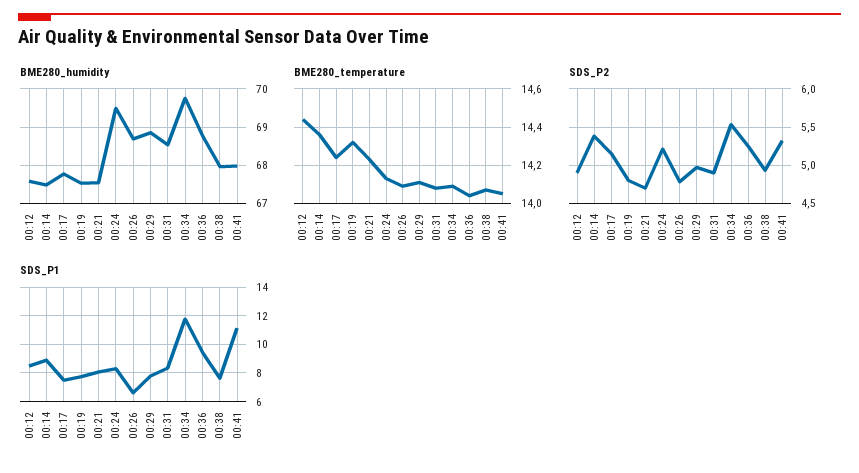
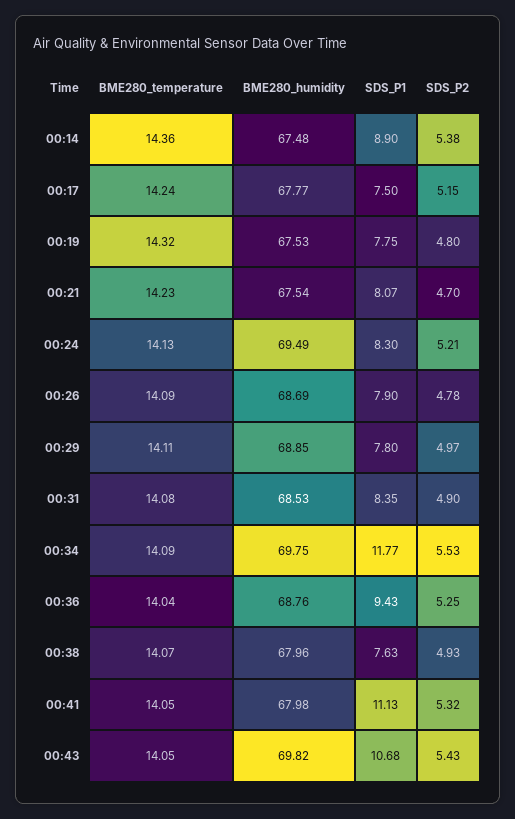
BME280_humidity, 00:12: 67.6 -> none
BME280_temperature, 00:12: 14.45 -> none
SDS_P2, 00:12: 4.9 -> none
SDS_P1, 00:12: 8.5 -> none
SDS_P1, 00:26: 6.5 -> 7.9
BME280_temperature, 00:43: none -> 14.05
BME280_humidity, 00:43: none -> 69.82
SDS_P1, 00:43: none -> 10.68
SDS_P2, 00:43: none -> 5.43

